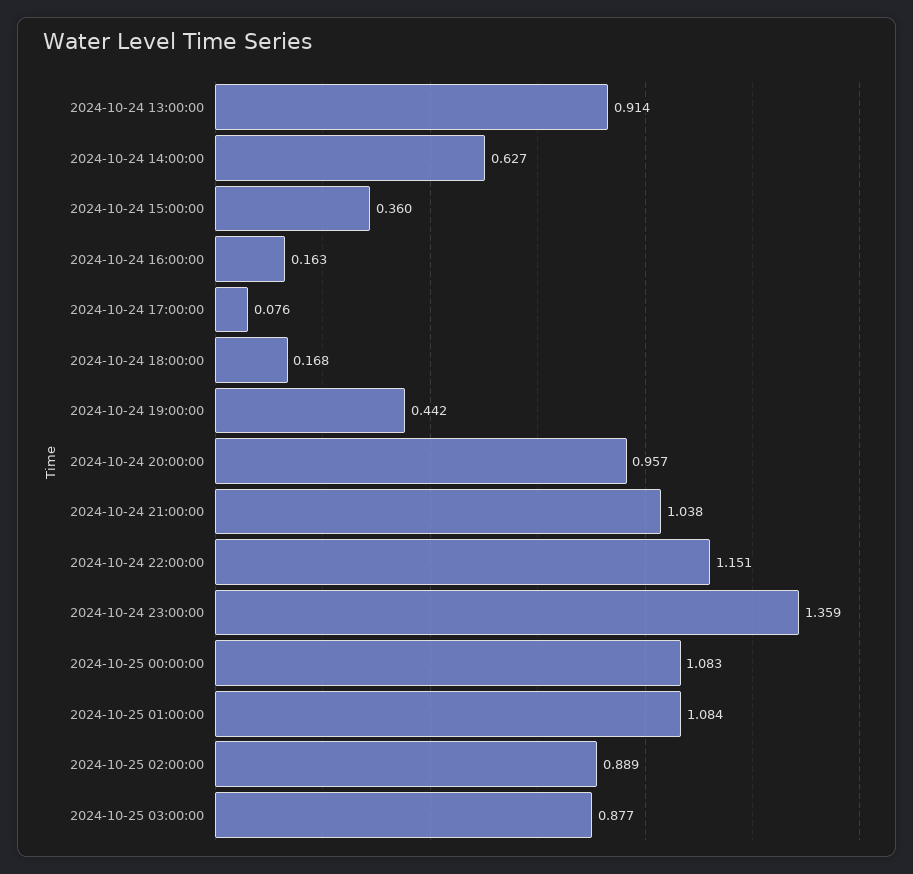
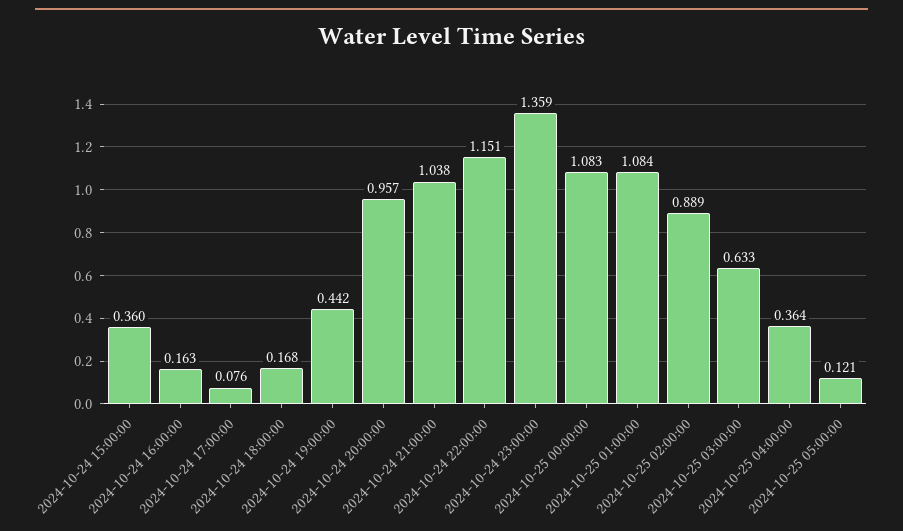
2024-10-24 13:00:00: 0.914 -> none
2024-10-24 14:00:00: 0.627 -> none
2024-10-25 03:00:00: 0.877 -> 0.633
2024-10-25 04:00:00: none -> 0.364
2024-10-25 05:00:00: none -> 0.121

